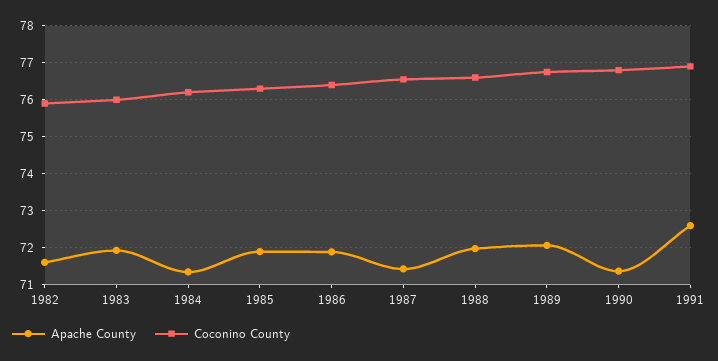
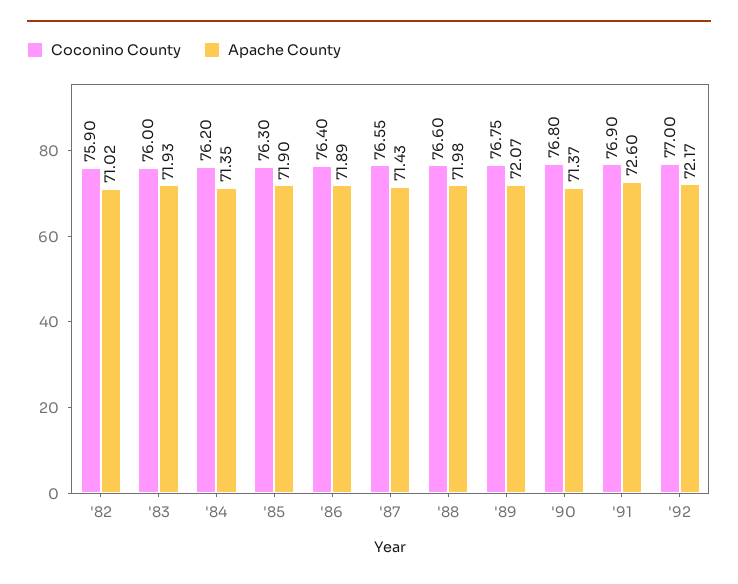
Apache County, 1982: 71.6 -> 71.02
Coconino County, '92: none -> 77
Apache County, '92: none -> 72.17

